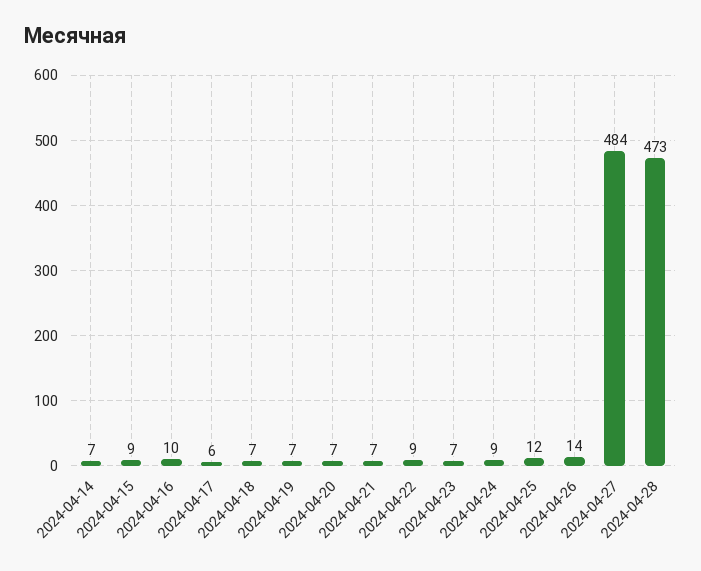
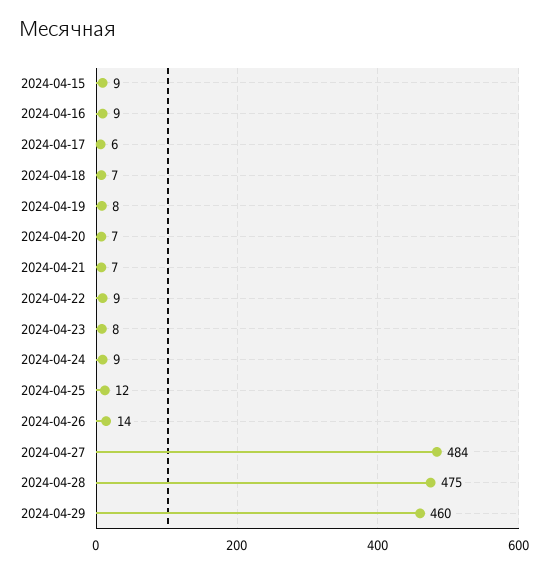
2024-04-14: 7 -> none
2024-04-16: 10 -> 9
2024-04-19: 7 -> 8
2024-04-23: 7 -> 8
2024-04-28: 473 -> 475
2024-04-29: none -> 460

